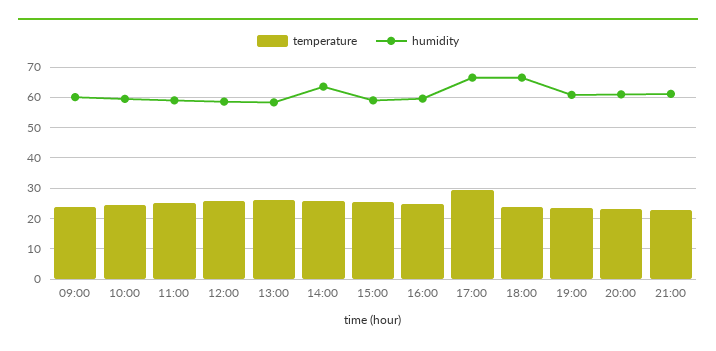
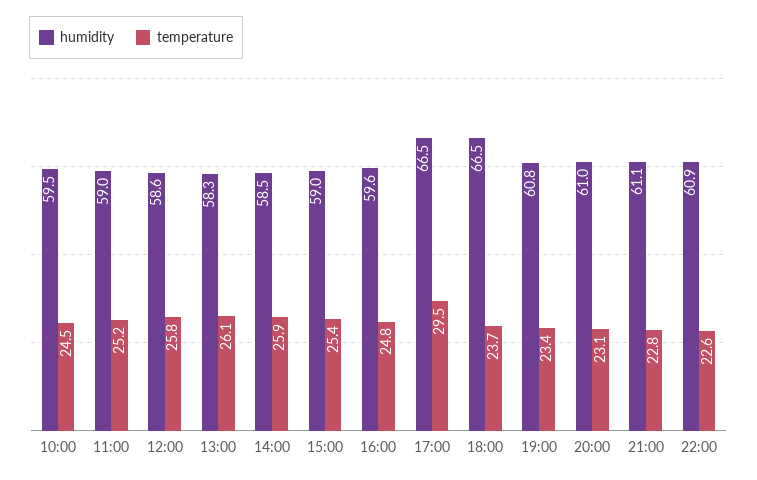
temperature, 09:00: 24 -> none
humidity, 09:00: 60 -> none
humidity, 14:00: 64 -> 58.5
humidity, 22:00: none -> 60.9
temperature, 22:00: none -> 22.6

